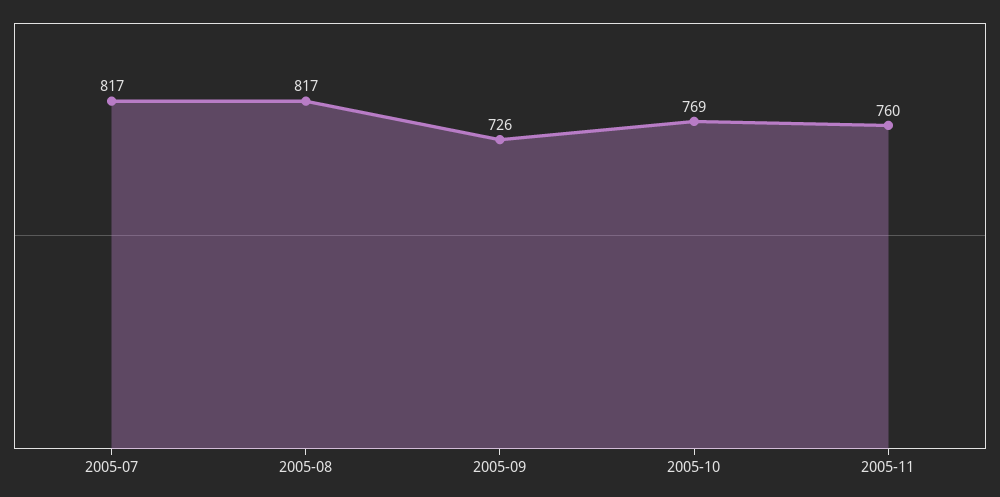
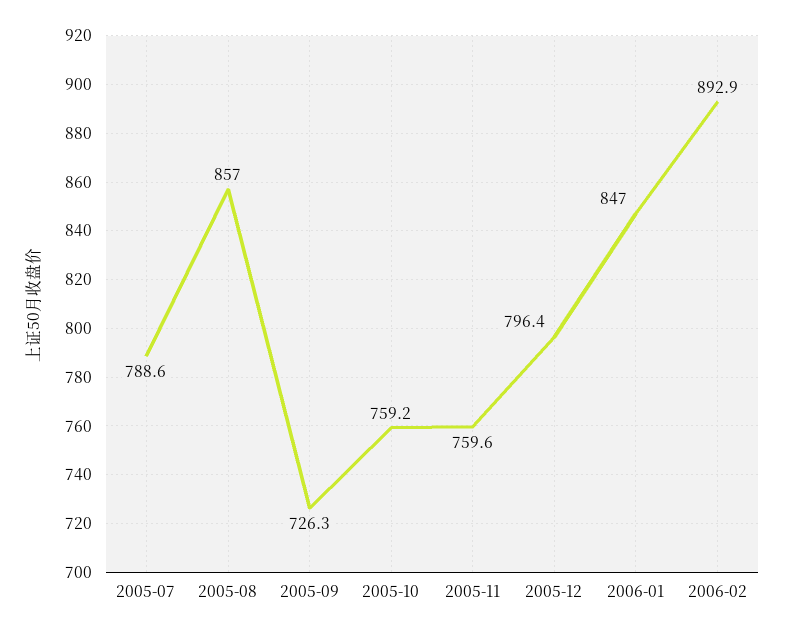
2005-07: 817 -> 788.6
2005-08: 817 -> 857
2005-10: 769 -> 759.2
2005-12: none -> 796.4
2006-01: none -> 847
2006-02: none -> 892.9

